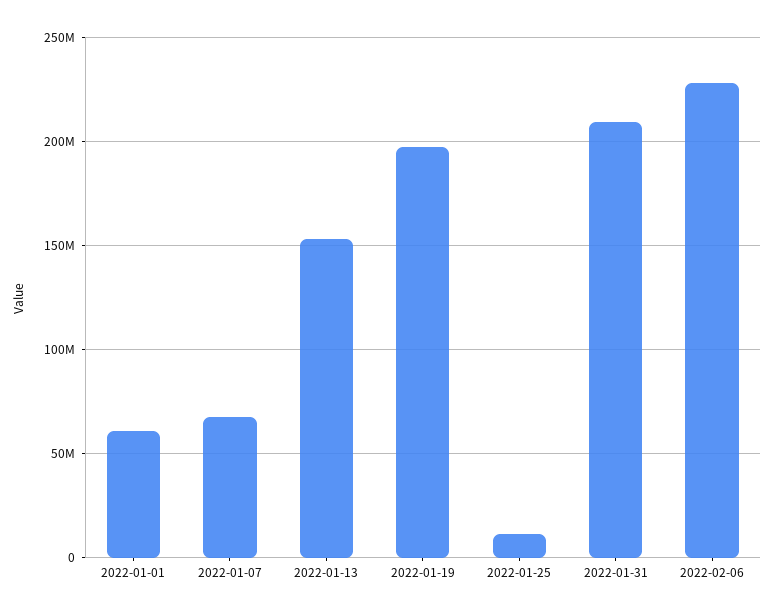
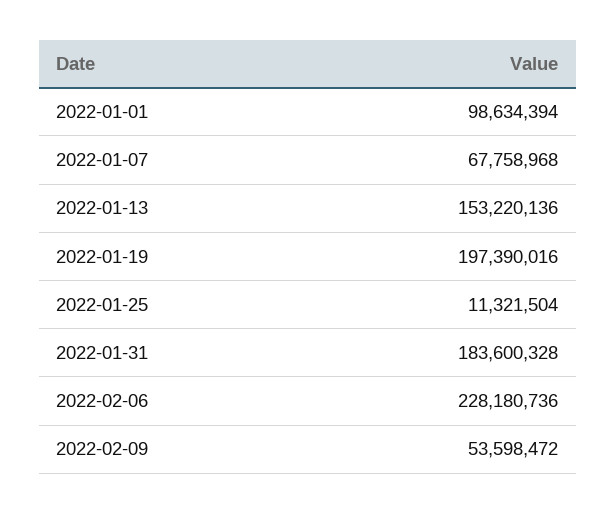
2022-01-01: 60000000 -> 98634394
2022-01-31: 210000000 -> 183600328
2022-02-09: none -> 53598472

